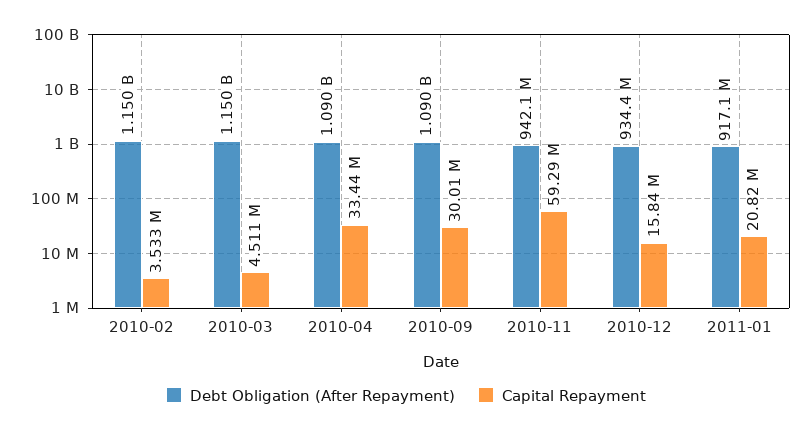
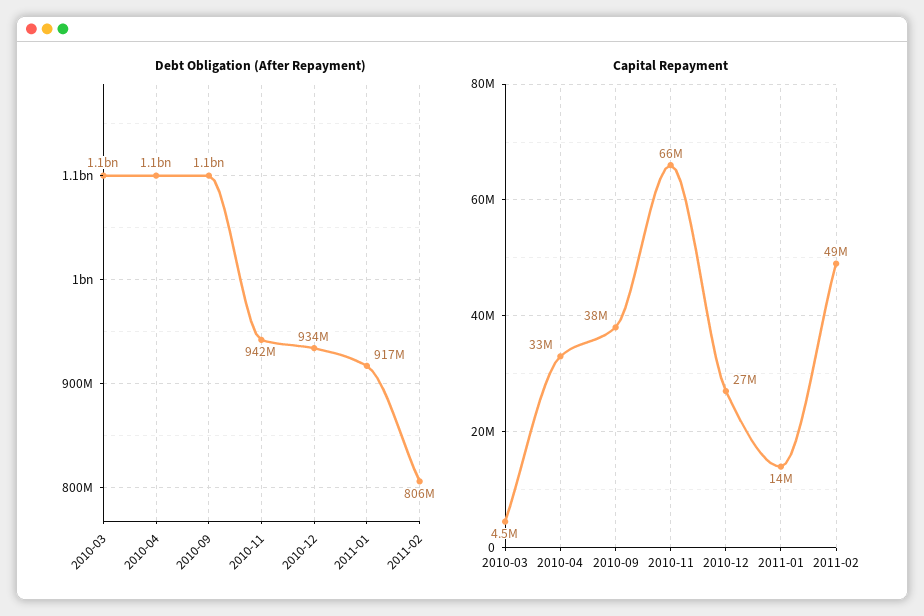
Debt Obligation (After Repayment), 2010-02: 1150000000 -> none
Capital Repayment, 2010-02: 3533000 -> none
Capital Repayment, 2010-09: 30010000 -> 38000000
Capital Repayment, 2010-11: 59290000 -> 66000000
Capital Repayment, 2010-12: 15840000 -> 27000000
Capital Repayment, 2011-01: 20820000 -> 14000000
Debt Obligation (After Repayment), 2011-02: none -> 806000000
Capital Repayment, 2011-02: none -> 49000000

